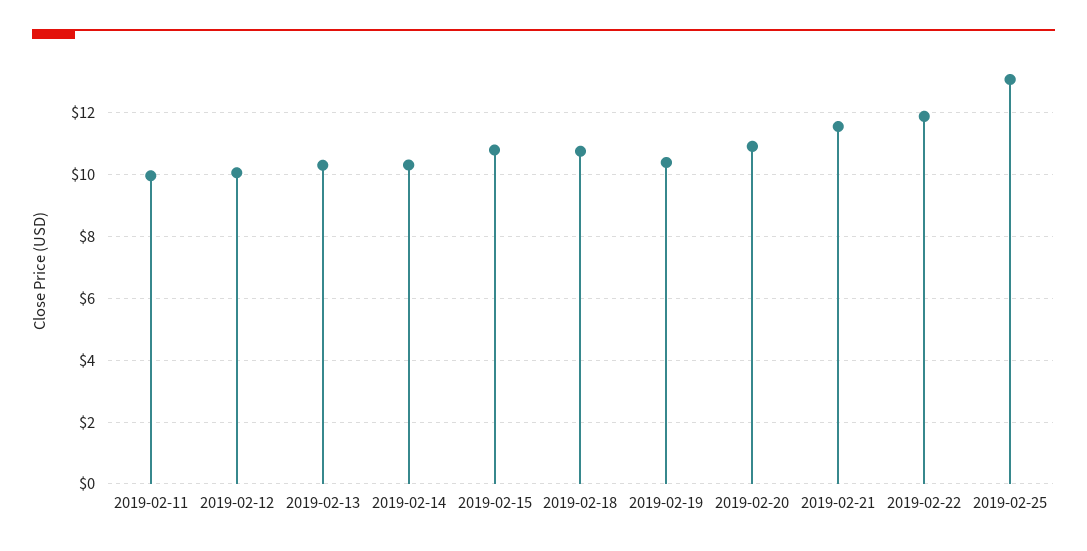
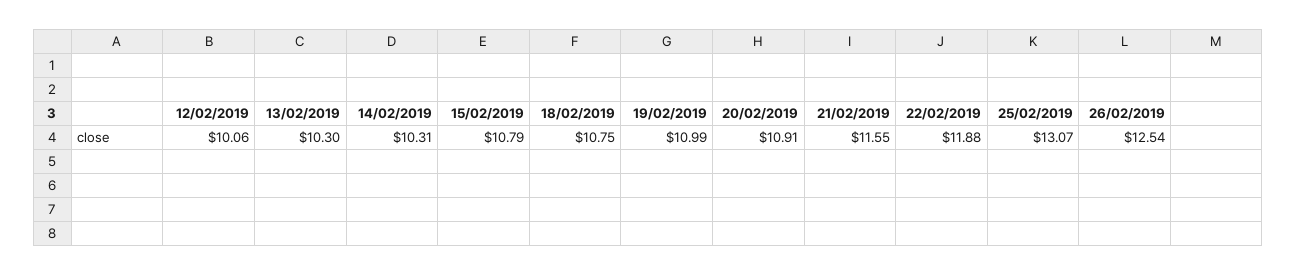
2019-02-11: 10 -> none
2019-02-19: 10.4 -> 10.99
26/02/2019: none -> 12.54

